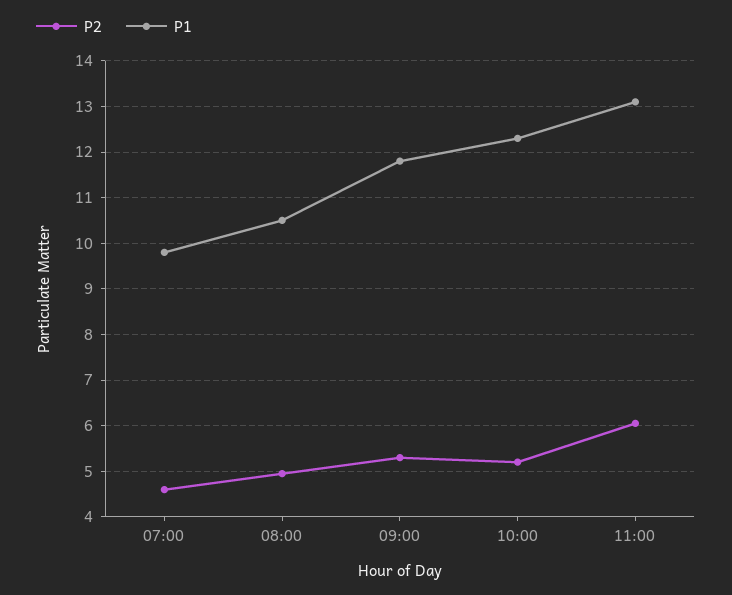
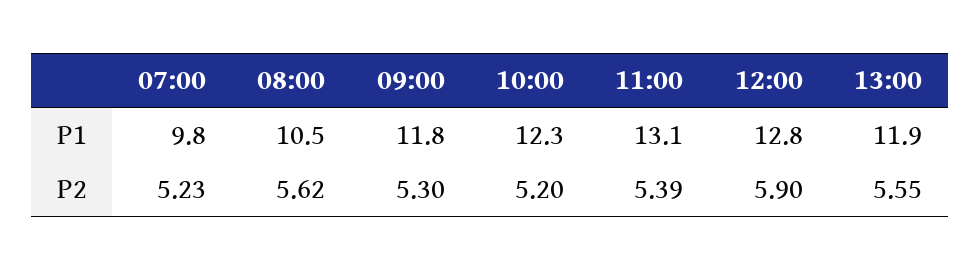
P2, 07:00: 4.6 -> 5.23
P2, 08:00: 5 -> 5.62
P2, 11:00: 6 -> 5.39
P1, 12:00: none -> 12.8
P1, 13:00: none -> 11.9
P2, 12:00: none -> 5.9
P2, 13:00: none -> 5.55

